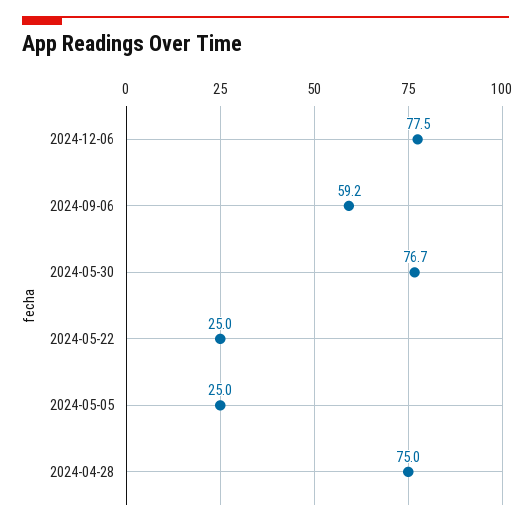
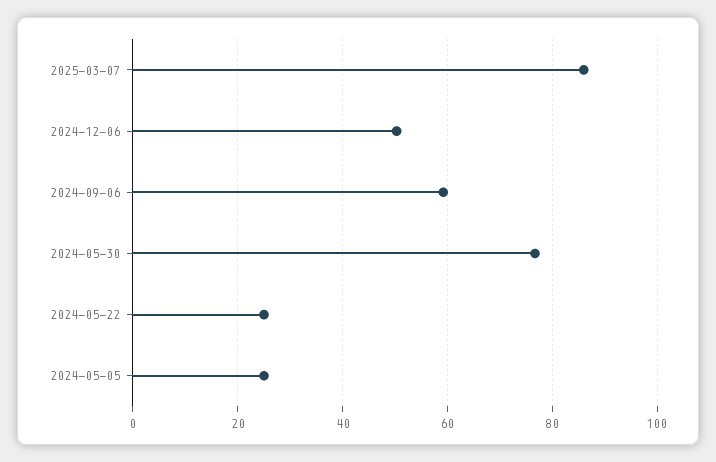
2024-12-06: 77.5 -> 50
2024-04-28: 75 -> none
2025-03-07: none -> 86

